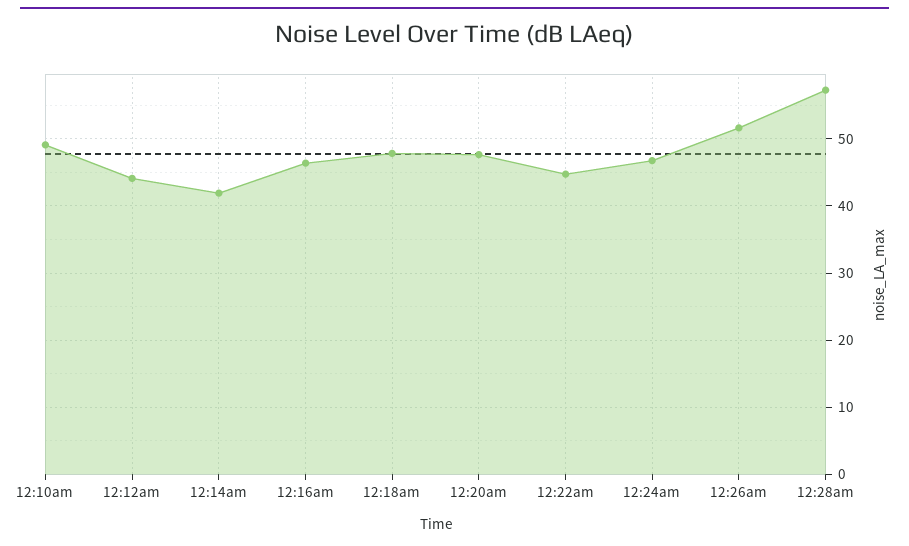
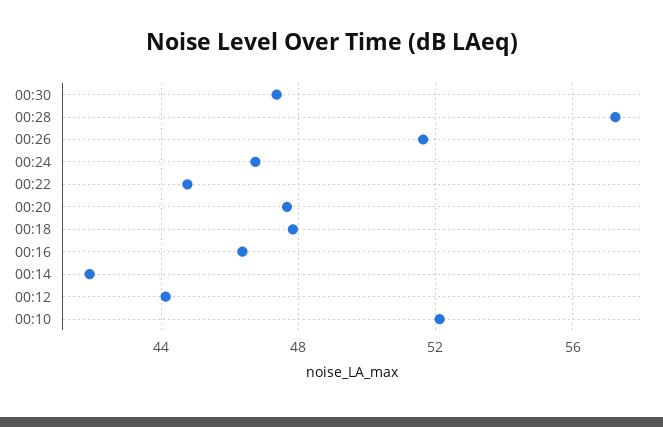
12:10am: 49 -> 52
00:30: none -> 47.5

